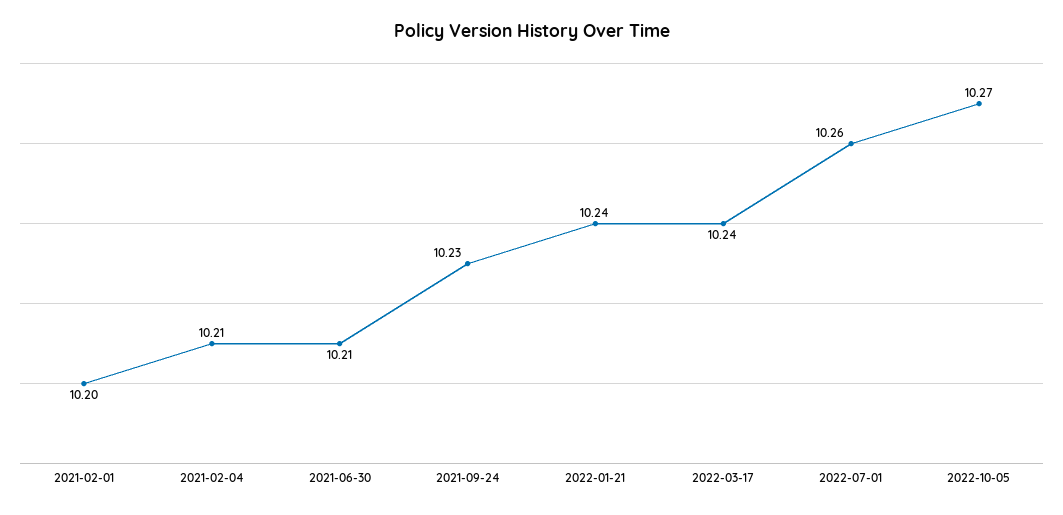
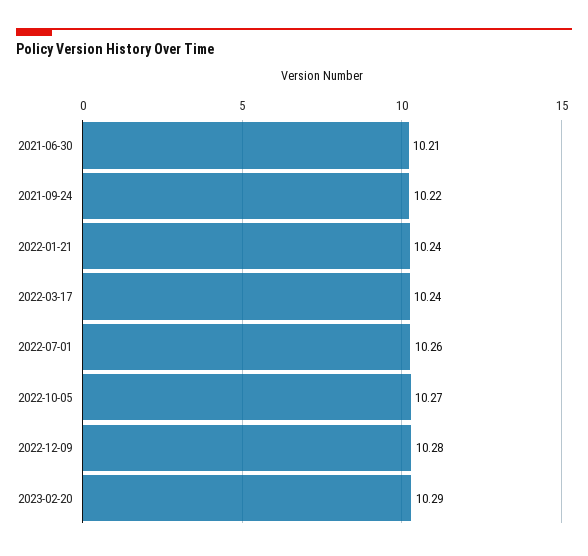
2021-02-01: 10.2 -> none
2021-02-04: 10.21 -> none
2021-09-24: 10.23 -> 10.22
2022-12-09: none -> 10.28
2023-02-20: none -> 10.29

